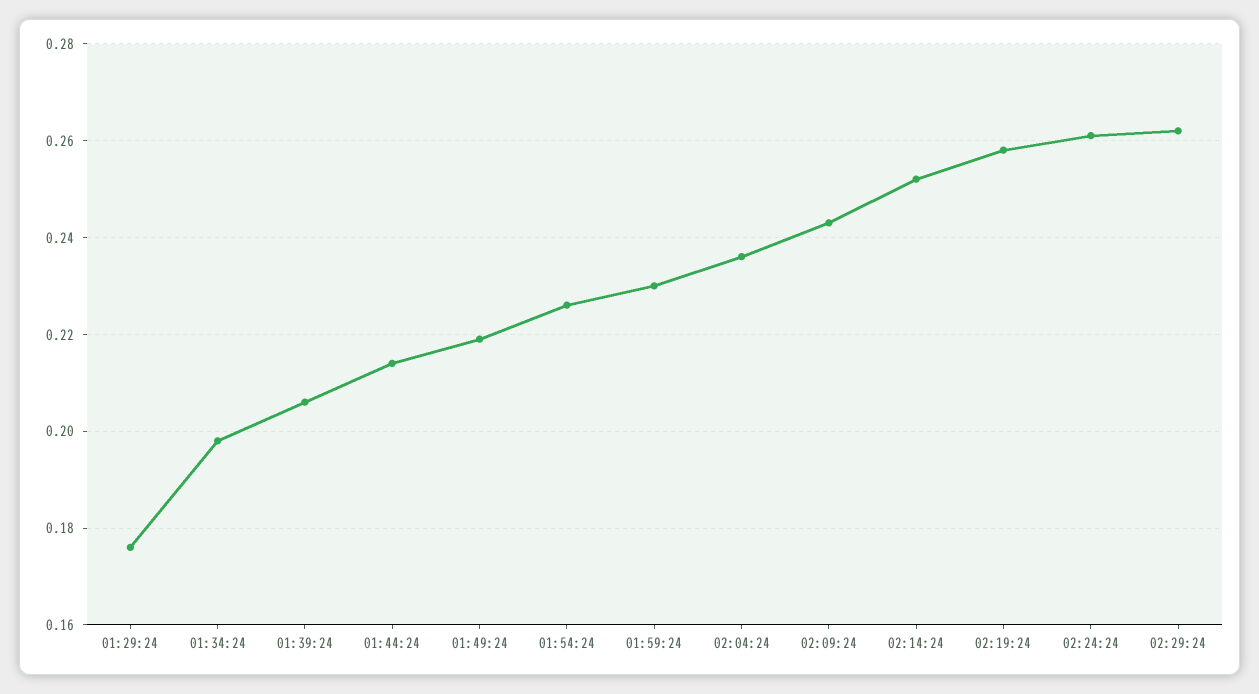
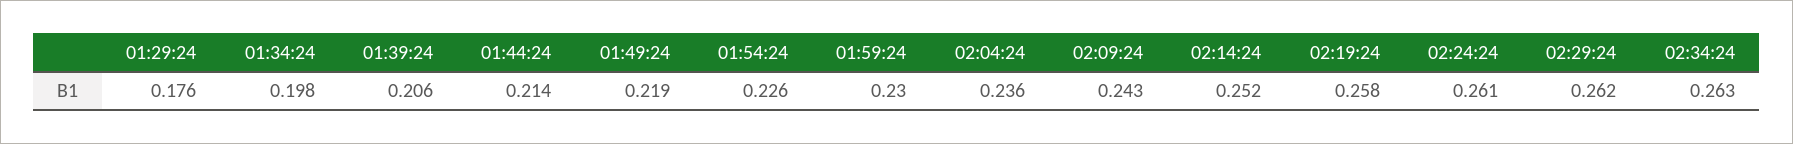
02:34:24: none -> 0.263

